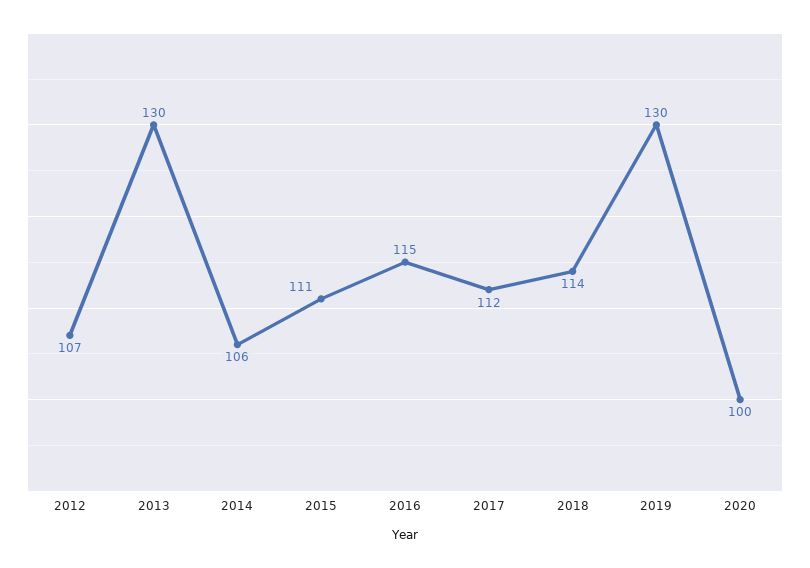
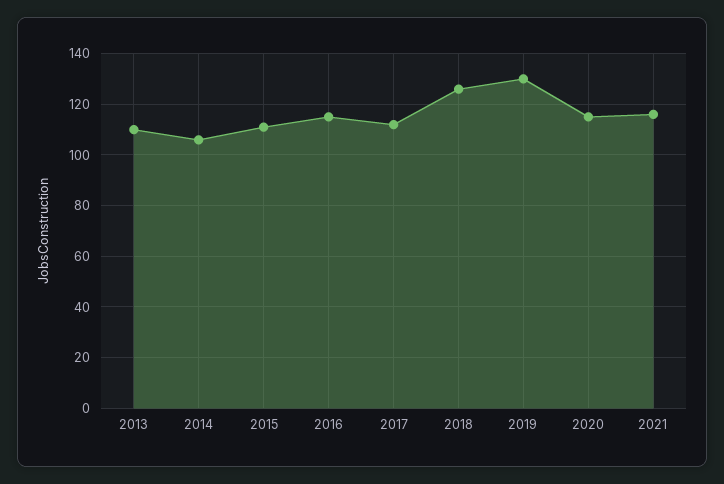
2012: 107 -> none
2013: 130 -> 110
2018: 114 -> 125
2020: 100 -> 115
2021: none -> 115

